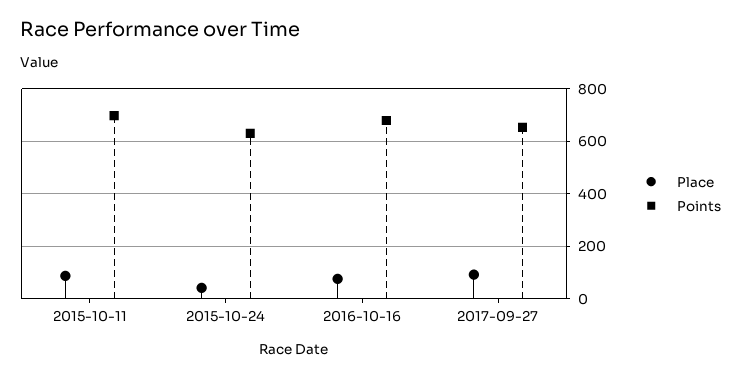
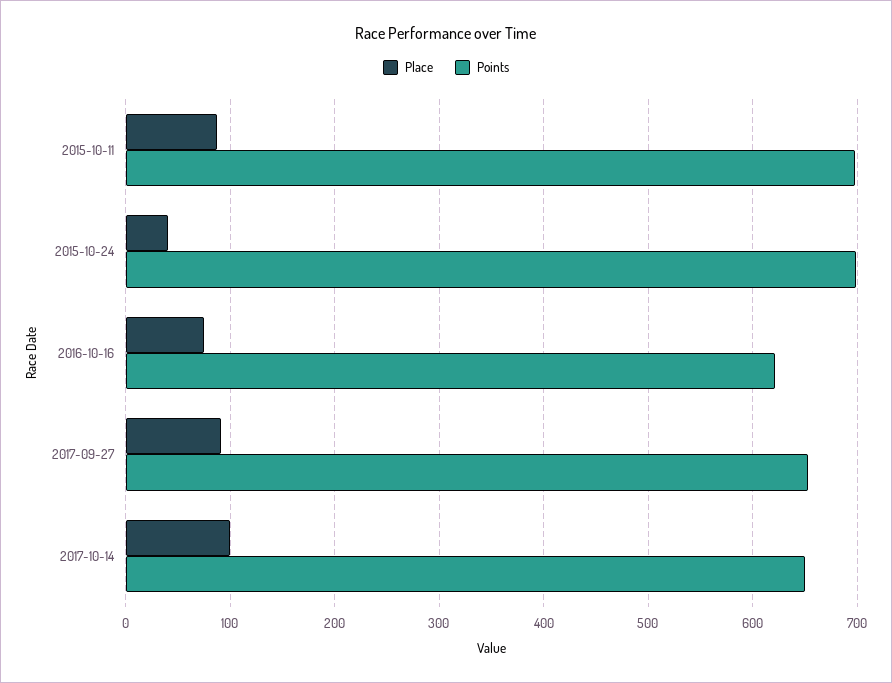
Points, 2015-10-24: 625 -> 700
Points, 2016-10-16: 675 -> 620
Place, 2017-10-14: none -> 100
Points, 2017-10-14: none -> 650

